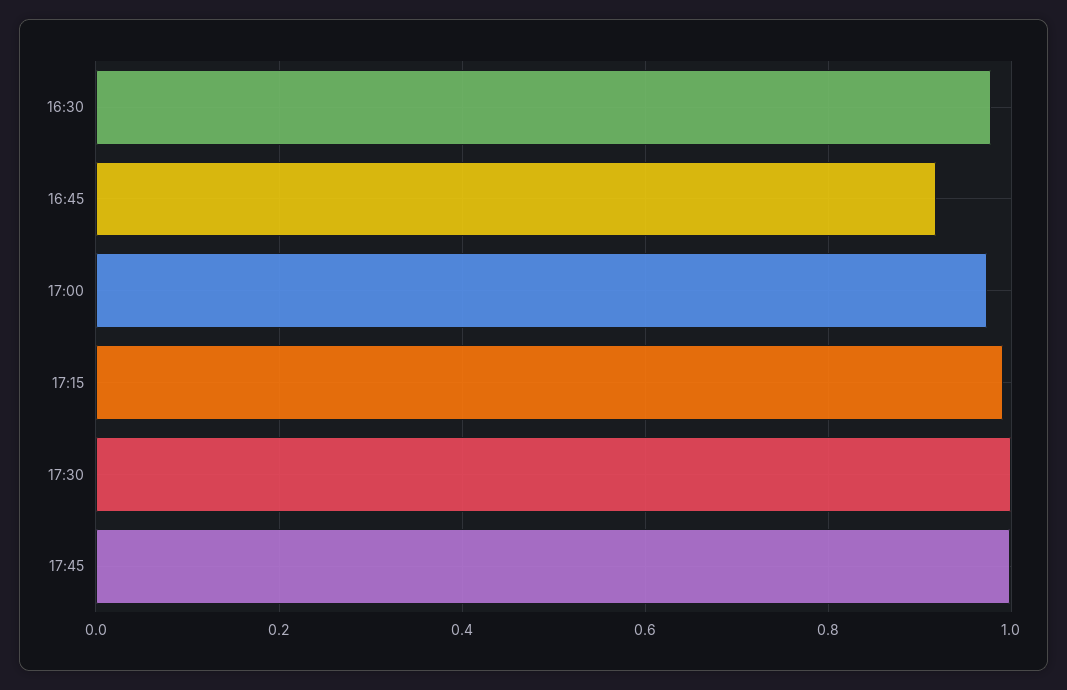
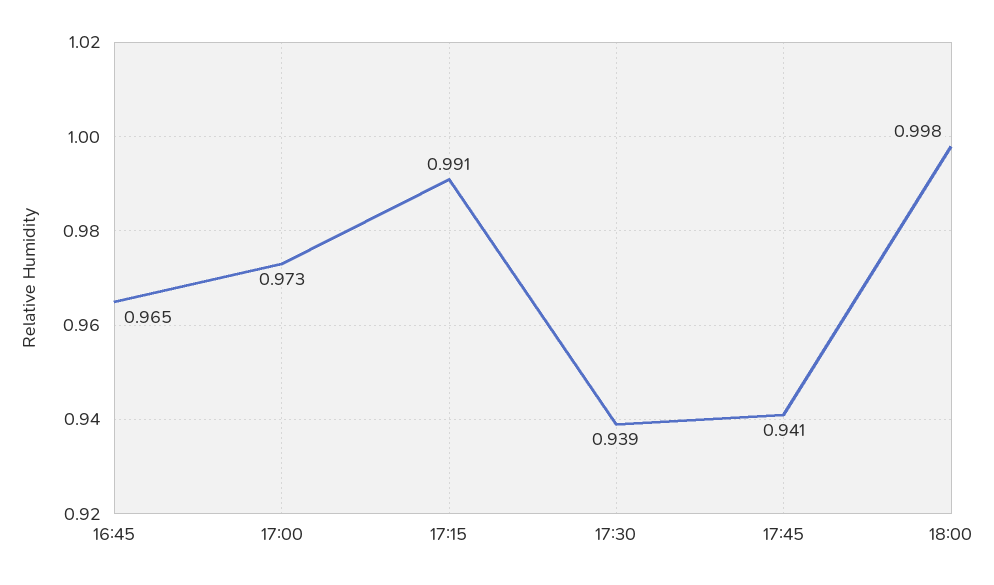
16:30: 0.98 -> none
16:45: 0.92 -> 0.965
17:30: 1 -> 0.939
17:45: 1 -> 0.941
18:00: none -> 0.998

